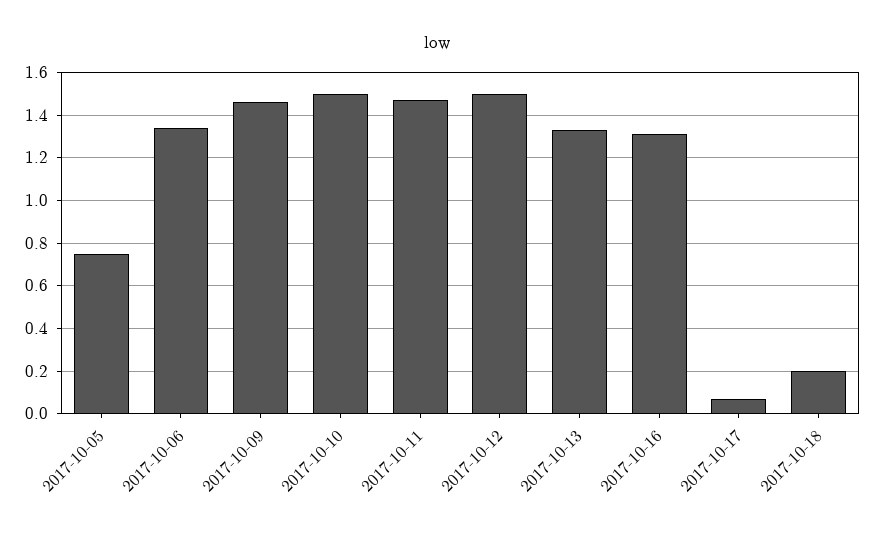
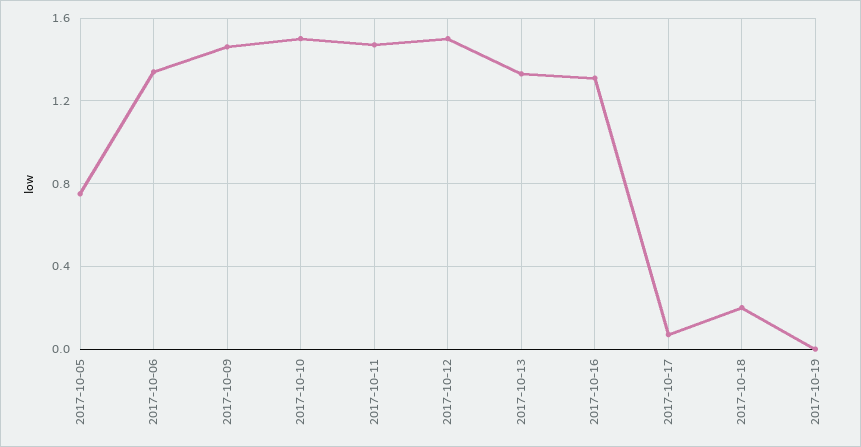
2017-10-19: none -> 0

